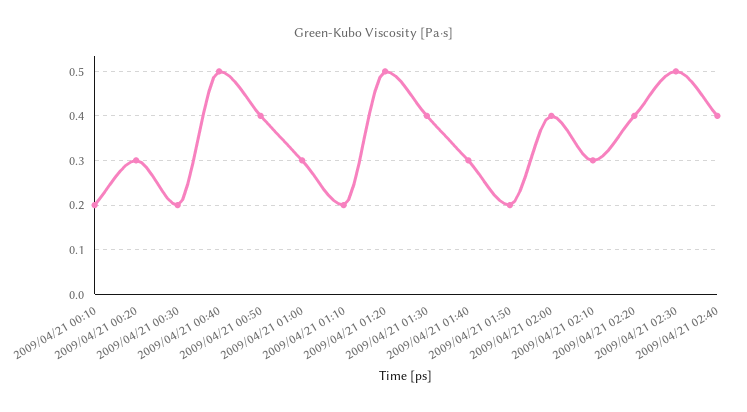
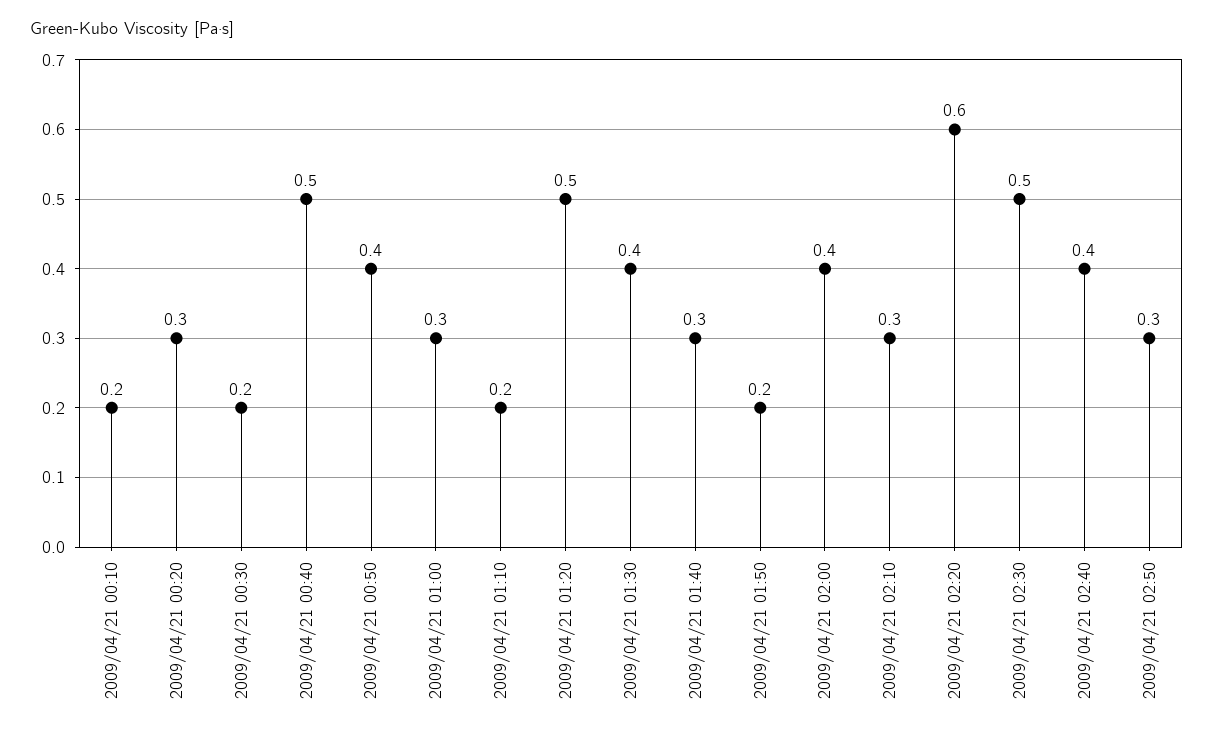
2009/04/21 02:20: 0.4 -> 0.6
2009/04/21 02:50: none -> 0.3

